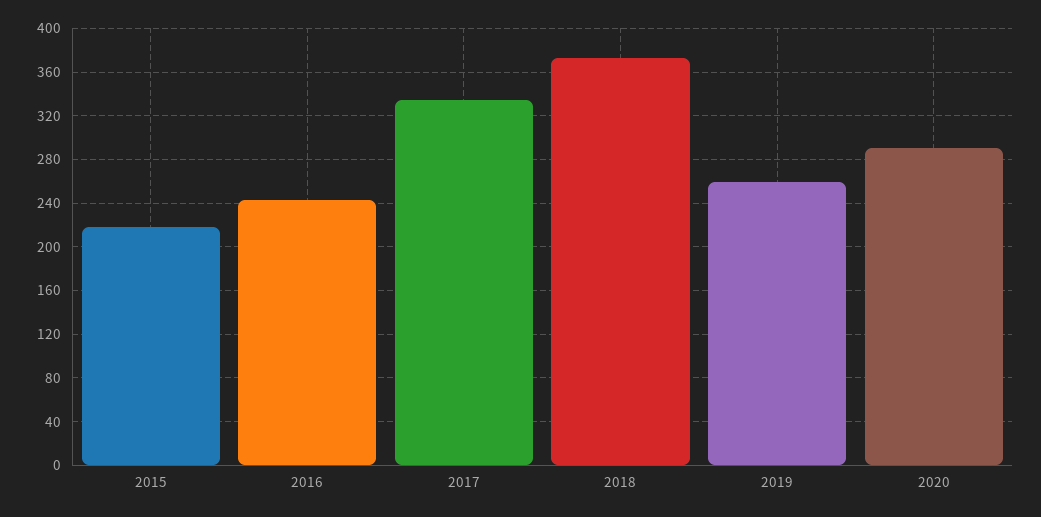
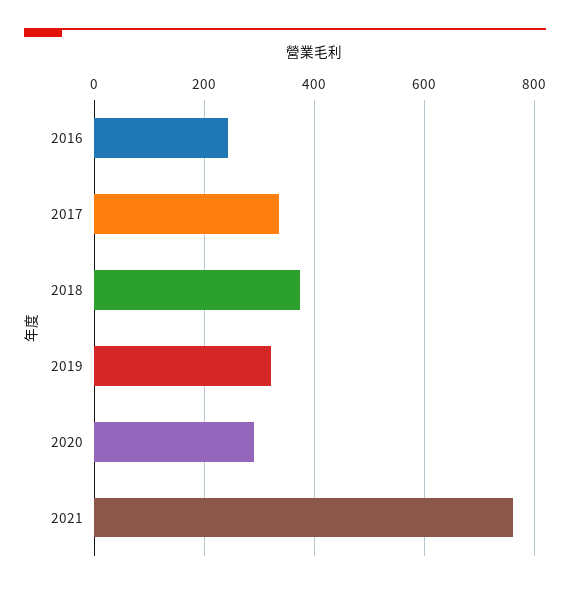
2015: 220 -> none
2019: 260 -> 320
2021: none -> 760

